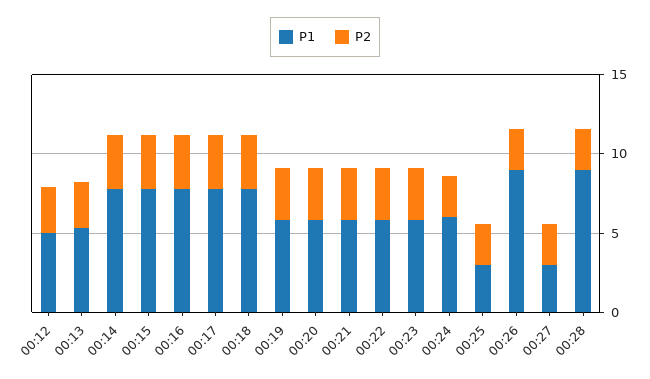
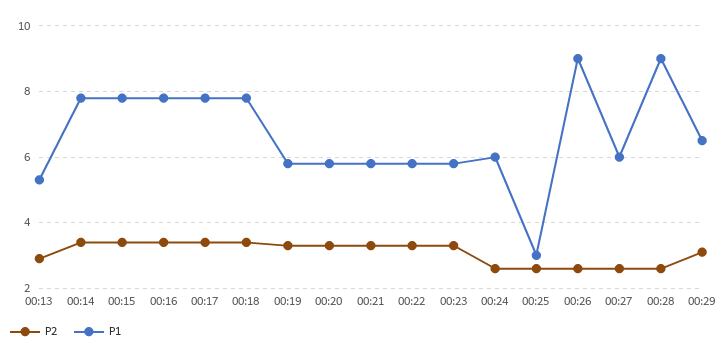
P1, 00:12: 5 -> none
P2, 00:12: 3 -> none
P1, 00:27: 3 -> 6
P2, 00:29: none -> 3
P1, 00:29: none -> 6.5

